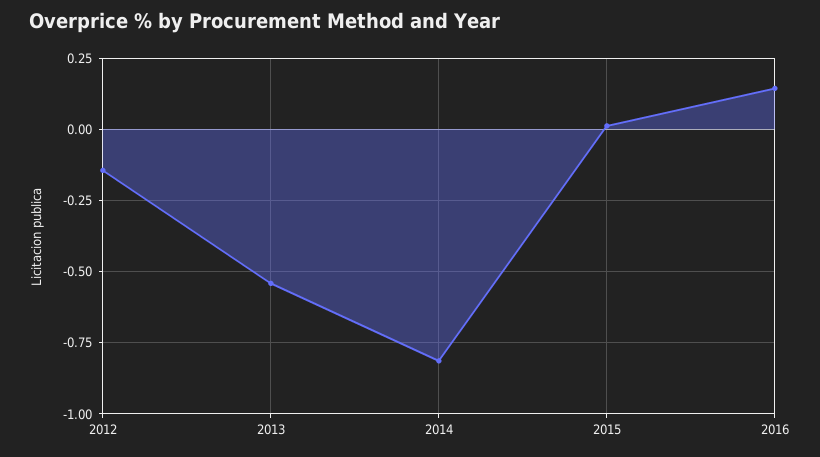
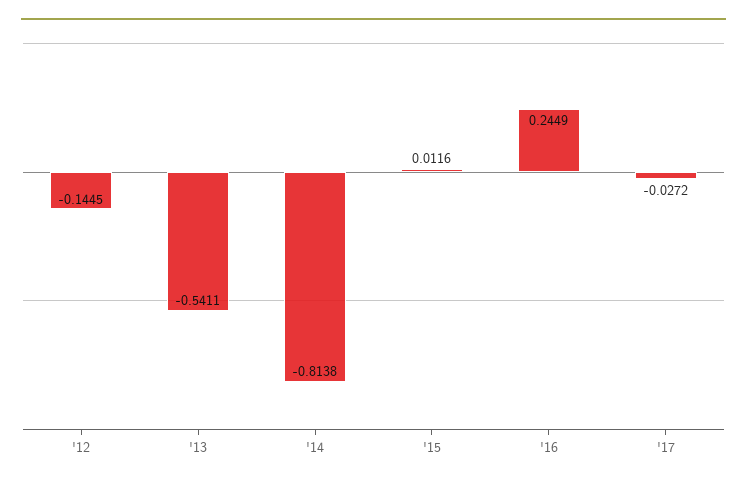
2016: 0.15 -> 0.2449
'17: none -> -0.0272

